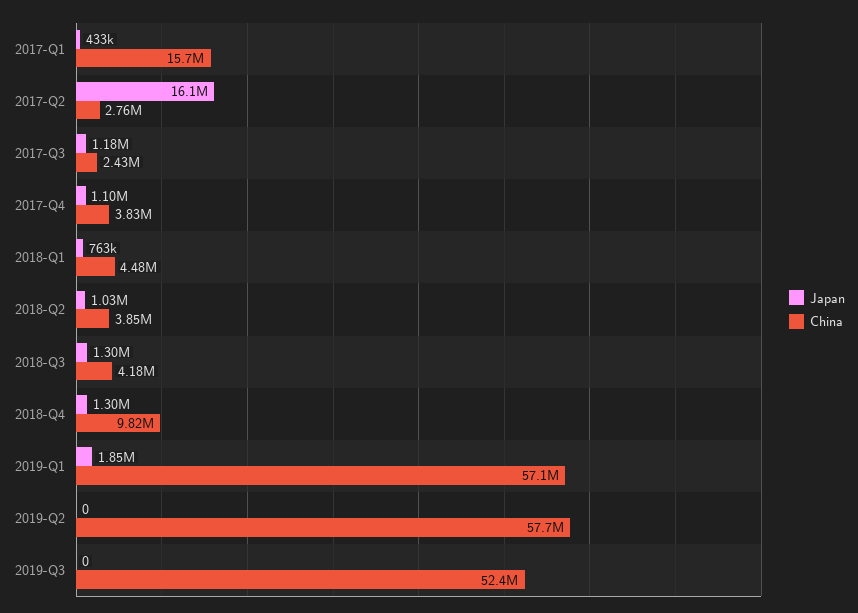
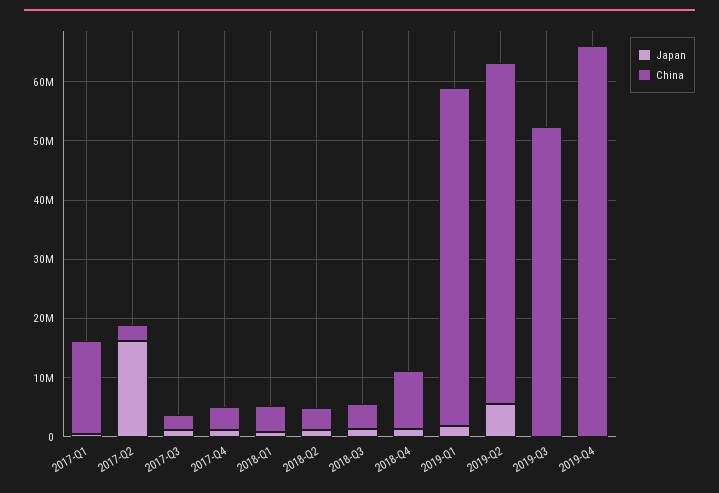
Japan, 2019-Q2: 0 -> 6000000
Japan, 2019-Q4: none -> 0
China, 2019-Q4: none -> 66000000

